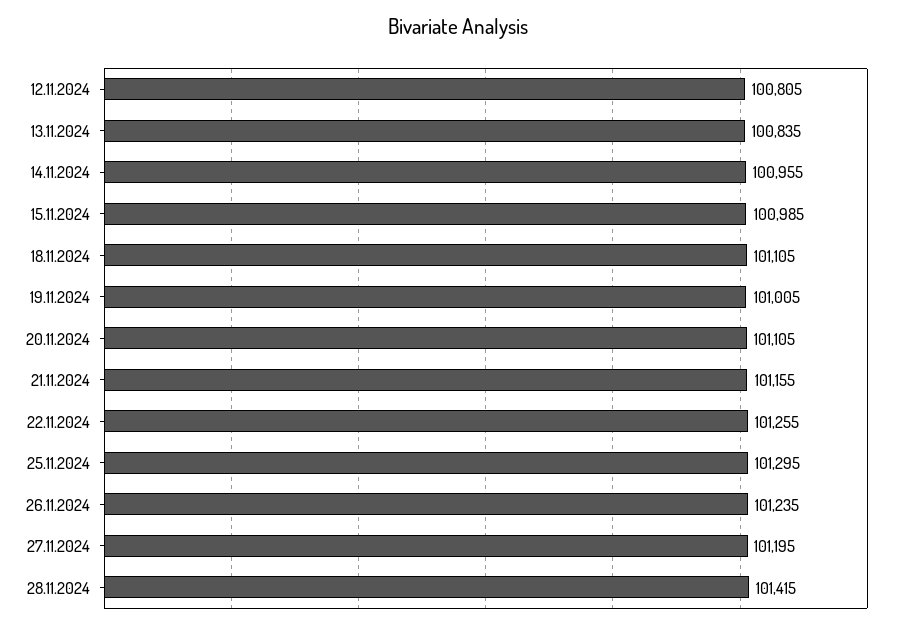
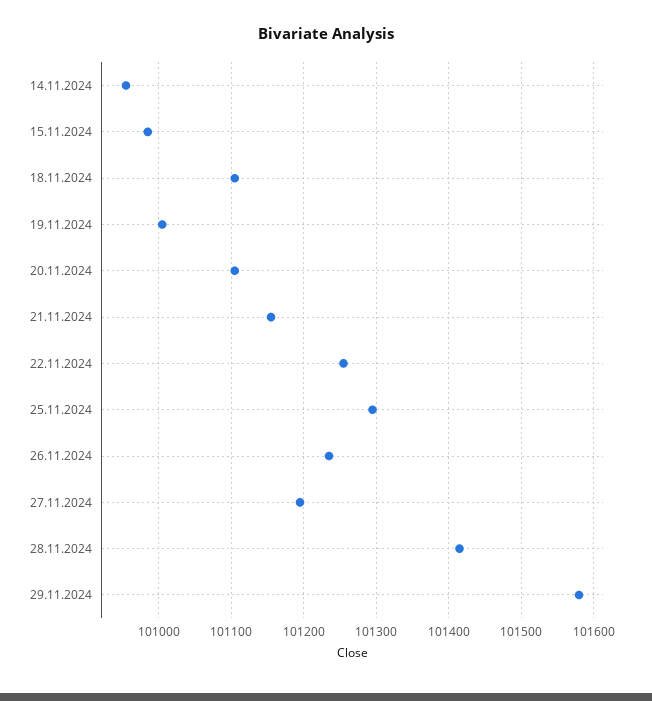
12.11.2024: 100805 -> none
13.11.2024: 100835 -> none
29.11.2024: none -> 101580

